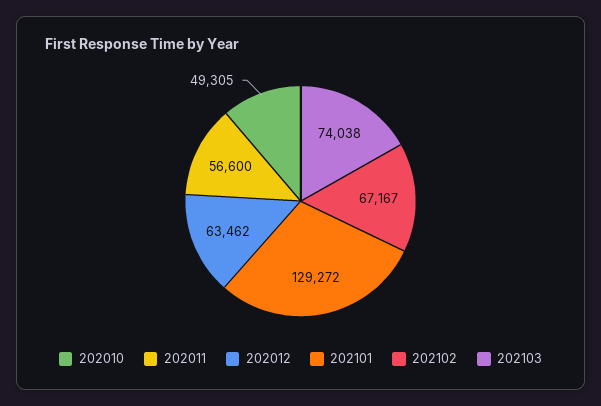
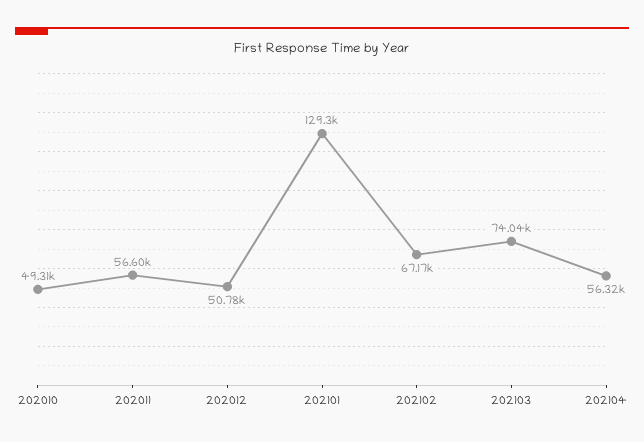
202012: 63462 -> 50780
202104: none -> 56320

